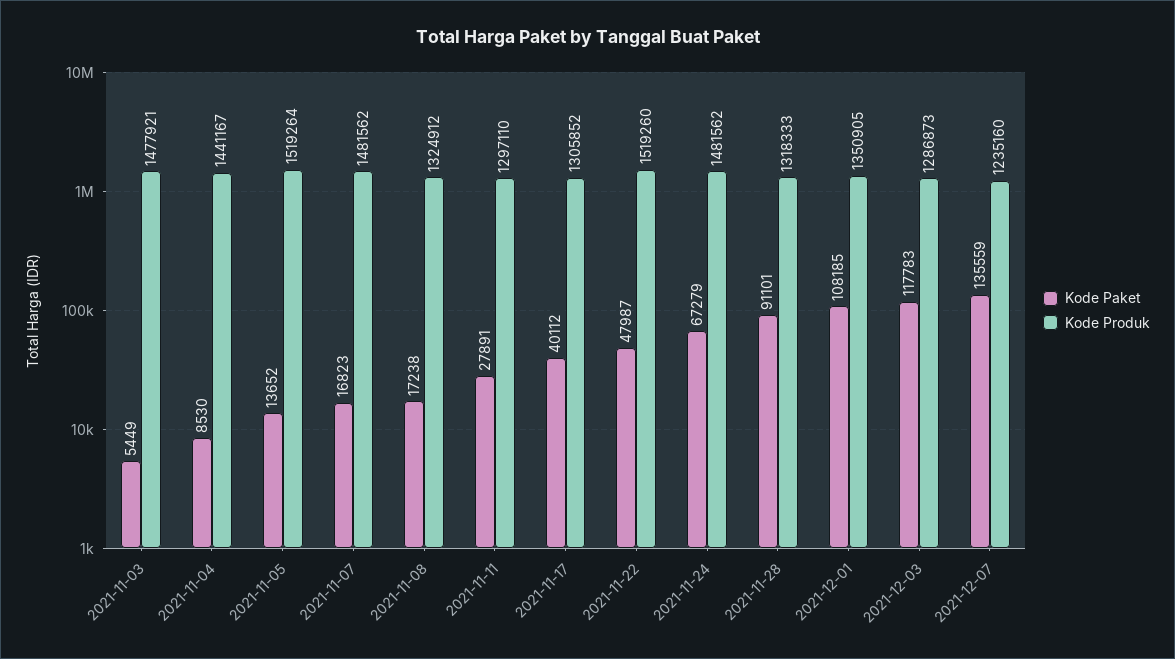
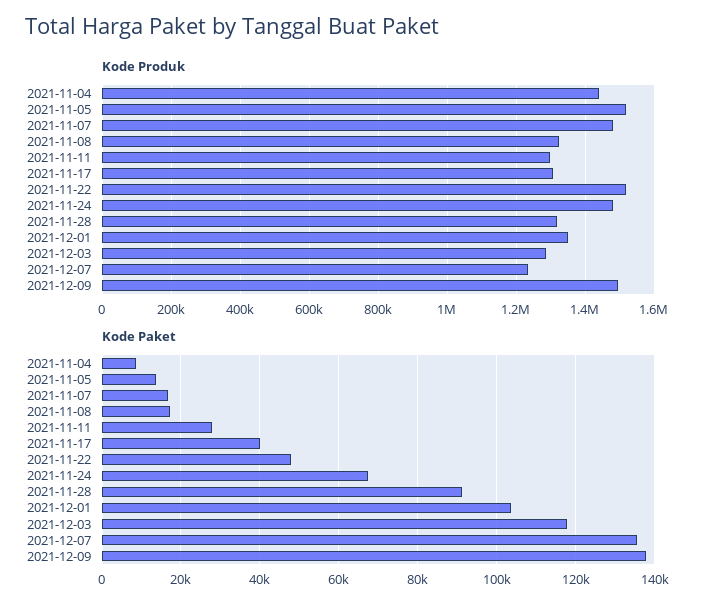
Kode Paket, 2021-11-03: 5449 -> none
Kode Produk, 2021-11-03: 1477921 -> none
Kode Paket, 2021-12-01: 108185 -> 104000
Kode Produk, 2021-12-09: none -> 1500000
Kode Paket, 2021-12-09: none -> 138000

